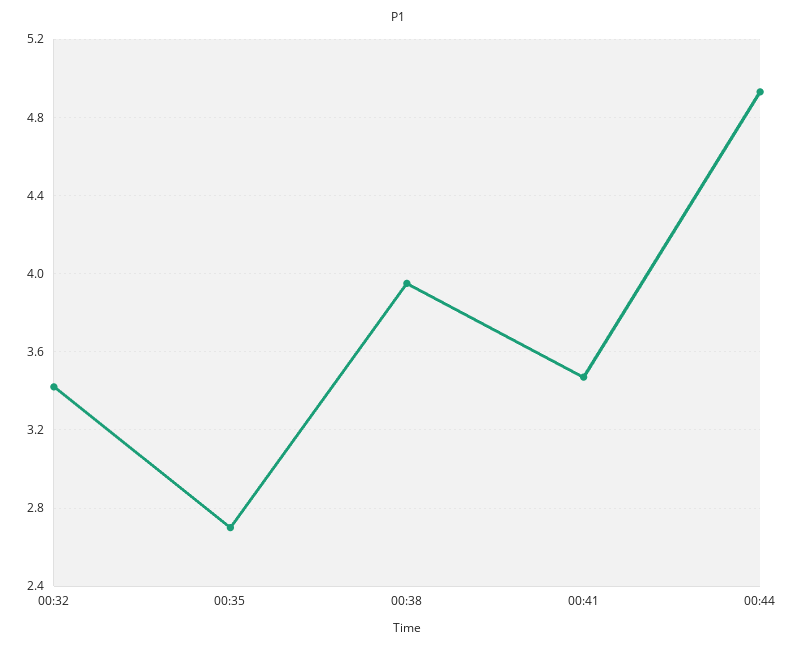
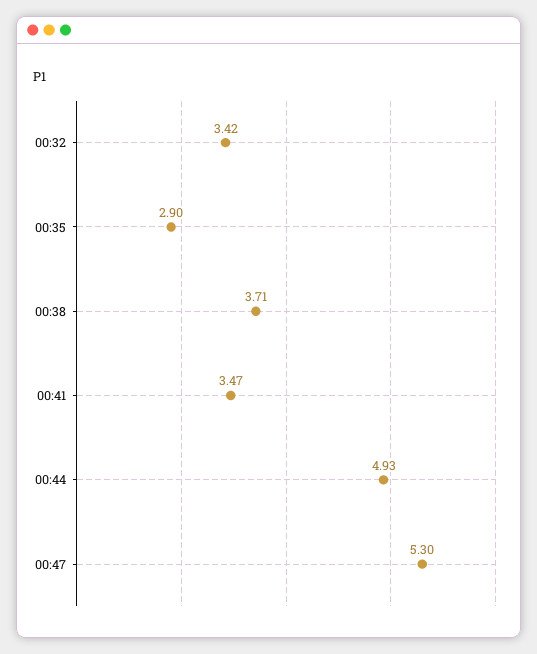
00:35: 2.7 -> 2.9
00:38: 3.95 -> 3.71
00:47: none -> 5.3

